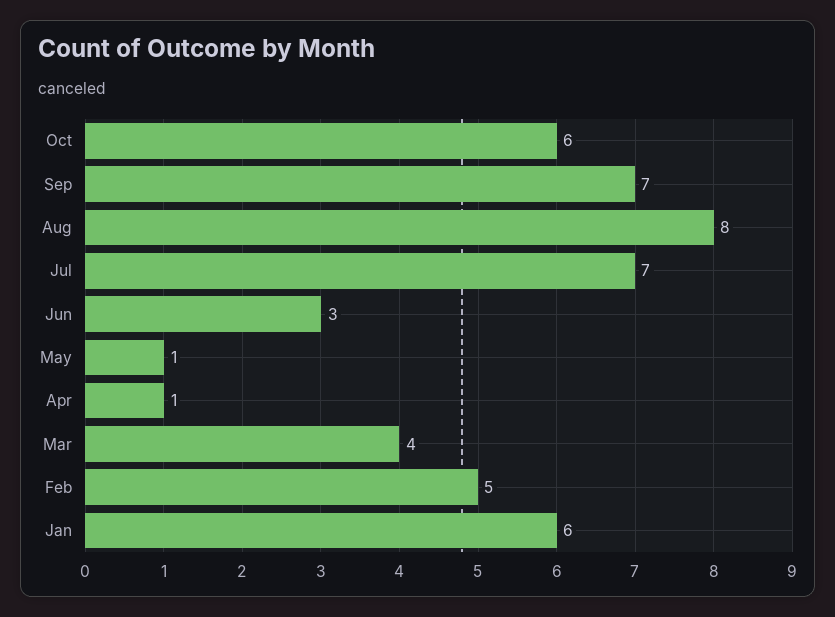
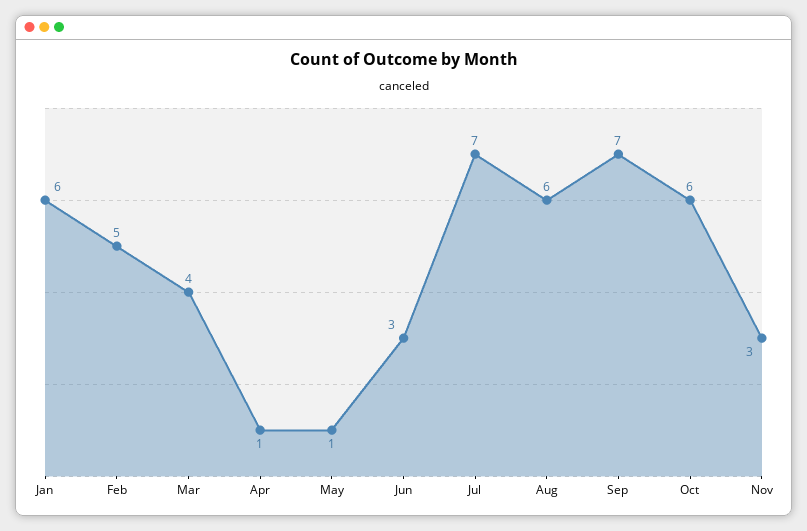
Aug: 8 -> 6
Nov: none -> 3

